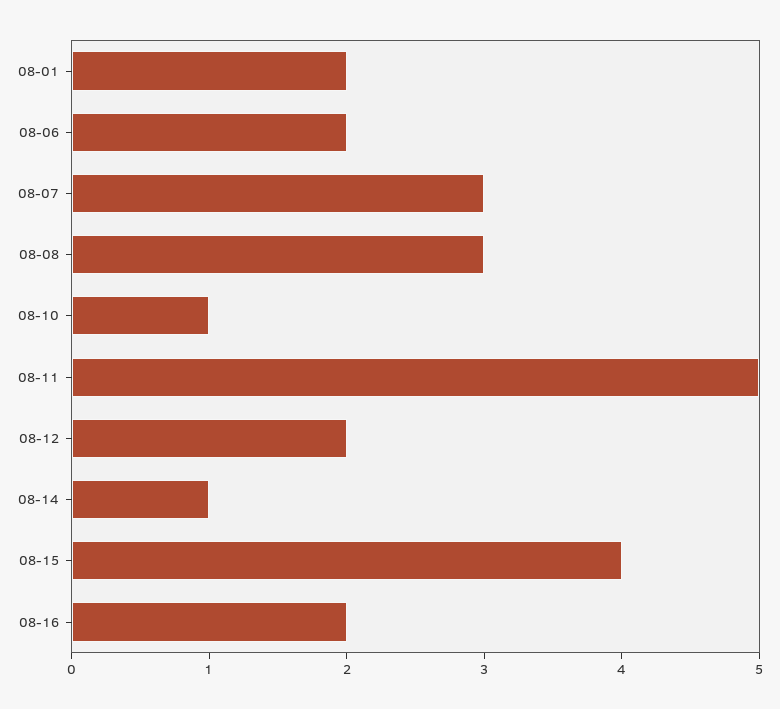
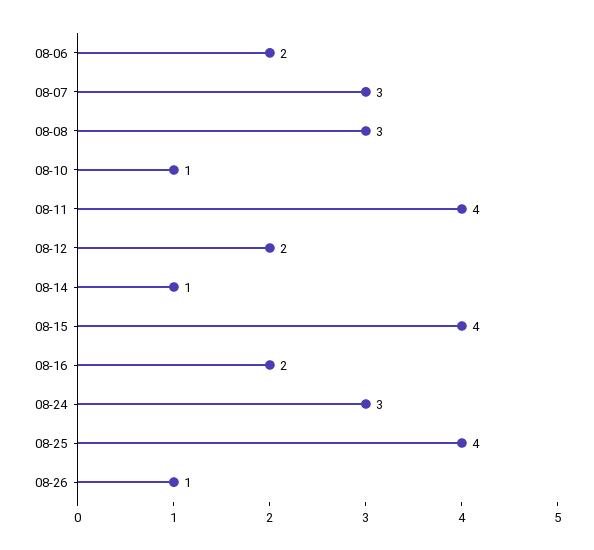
08-01: 2 -> none
08-11: 5 -> 4
08-24: none -> 3
08-25: none -> 4
08-26: none -> 1

